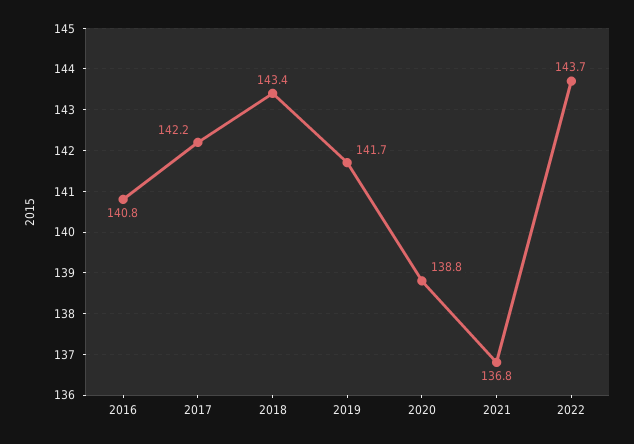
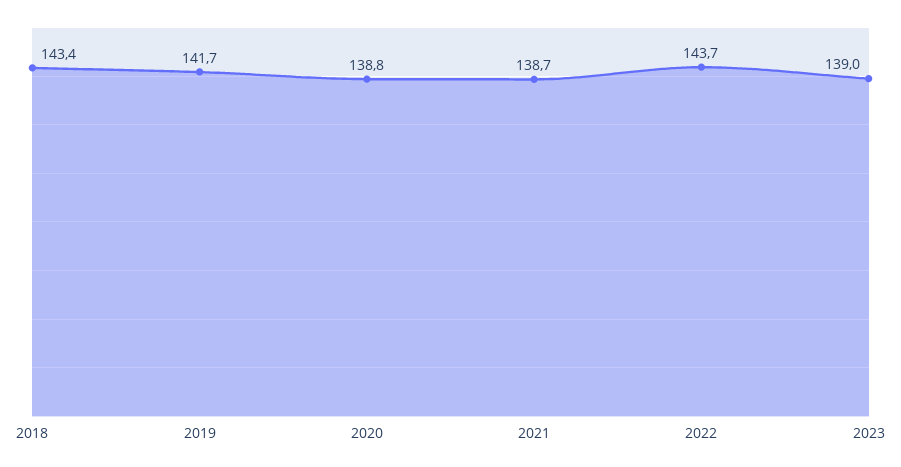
2016: 140.8 -> none
2017: 142.2 -> none
2021: 136.8 -> 138.7
2023: none -> 139

